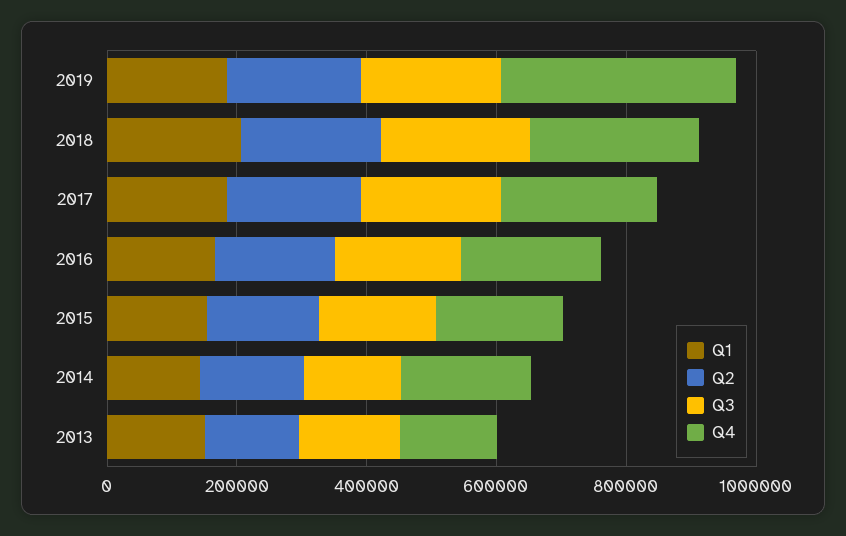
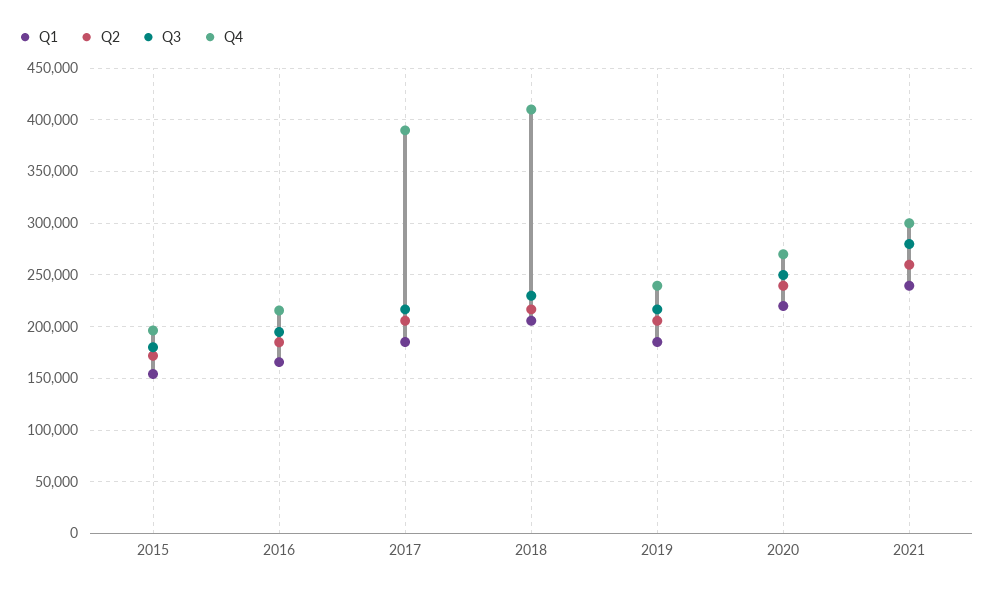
Q4, 2019: 350000 -> 240000
Q4, 2018: 250000 -> 410000
Q4, 2017: 250000 -> 390000
Q1, 2014: 150000 -> none
Q2, 2014: 150000 -> none
Q3, 2014: 150000 -> none
Q4, 2014: 200000 -> none
Q1, 2013: 150000 -> none
Q2, 2013: 150000 -> none
Q3, 2013: 150000 -> none
Q4, 2013: 150000 -> none
Q1, 2020: none -> 220000
Q2, 2020: none -> 240000
Q3, 2020: none -> 250000
Q4, 2020: none -> 270000
Q1, 2021: none -> 240000
Q2, 2021: none -> 260000
Q3, 2021: none -> 280000
Q4, 2021: none -> 300000

